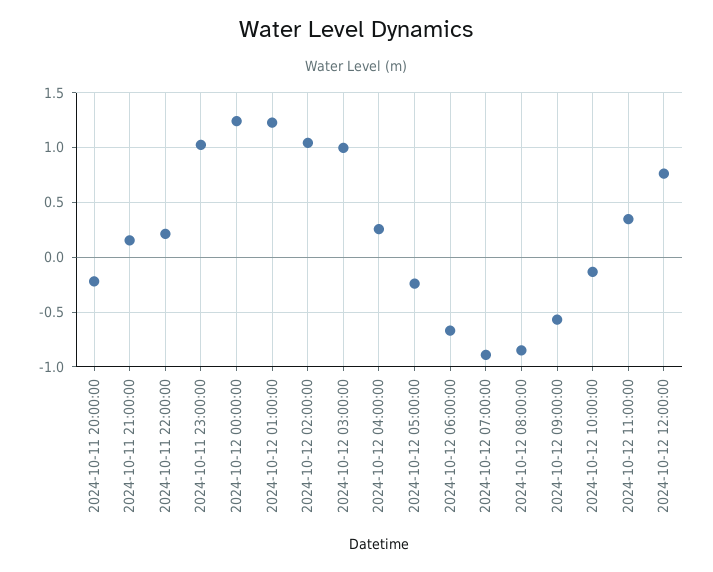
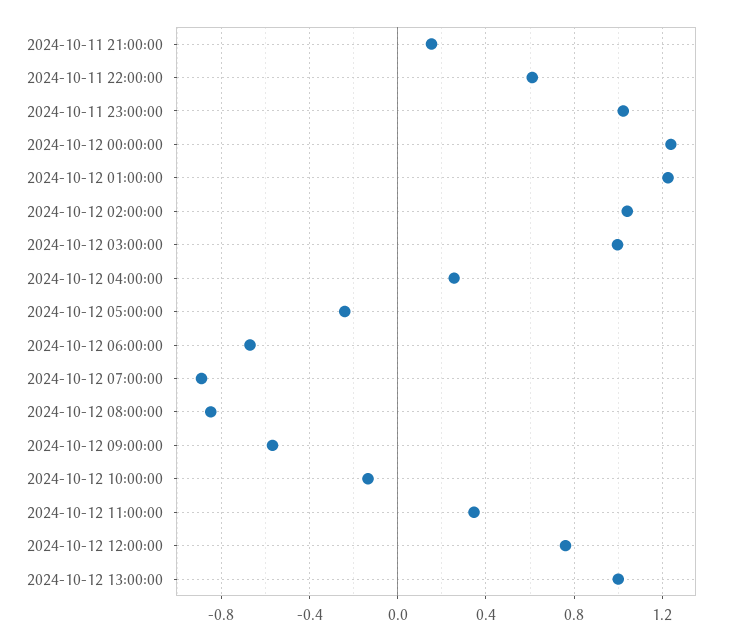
2024-10-11 20:00:00: -0.2 -> none
2024-10-11 22:00:00: 0.2 -> 0.6
2024-10-12 13:00:00: none -> 1

